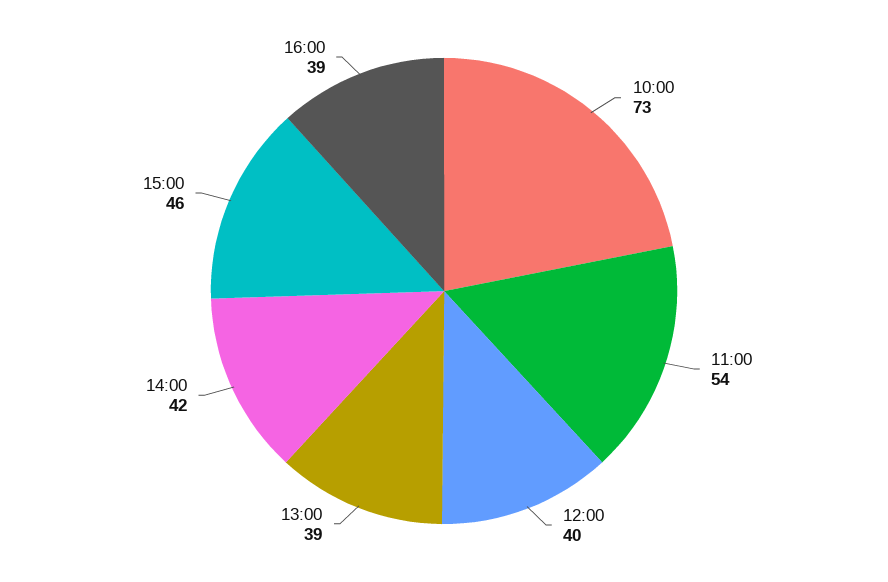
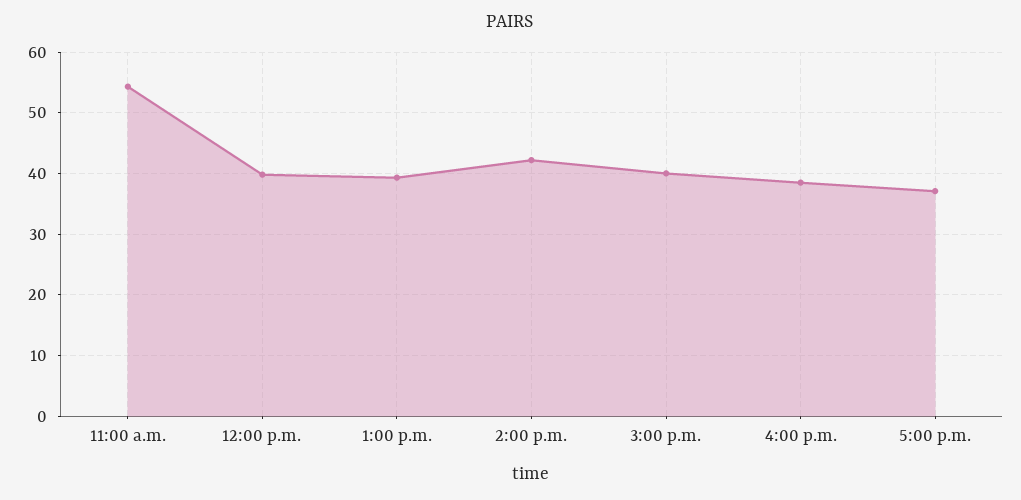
10:00: 73 -> none
15:00: 46 -> 40
5:00 p.m.: none -> 37

